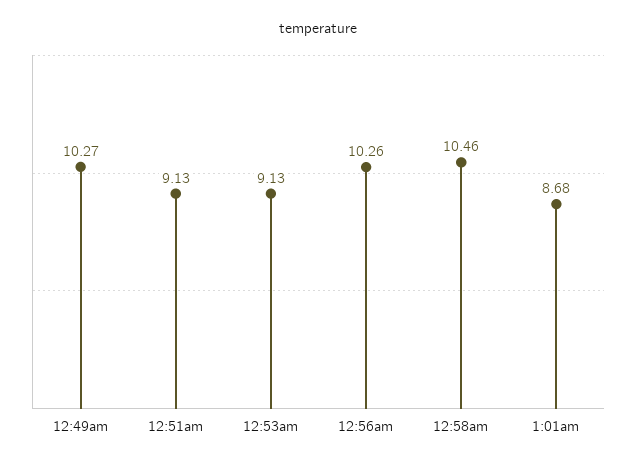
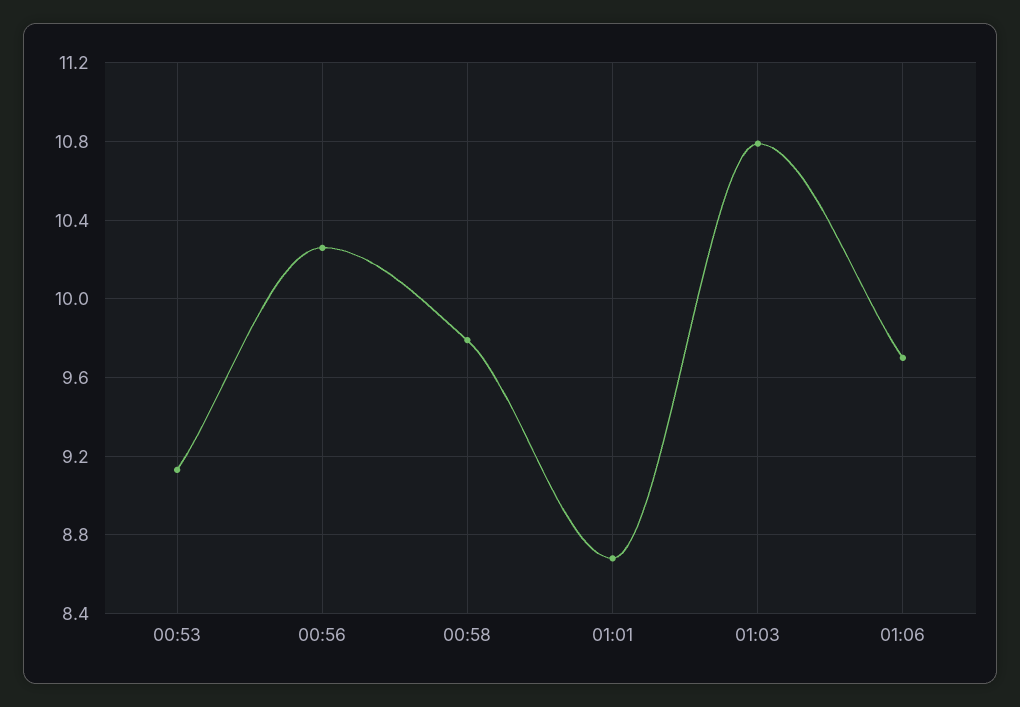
12:49am: 10.27 -> none
12:51am: 9.13 -> none
12:58am: 10.46 -> 9.8
01:03: none -> 10.8
01:06: none -> 9.7

